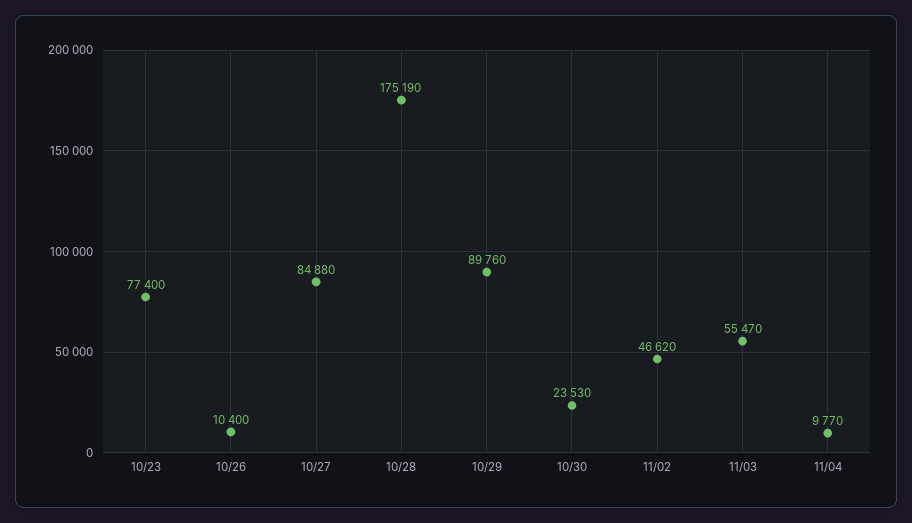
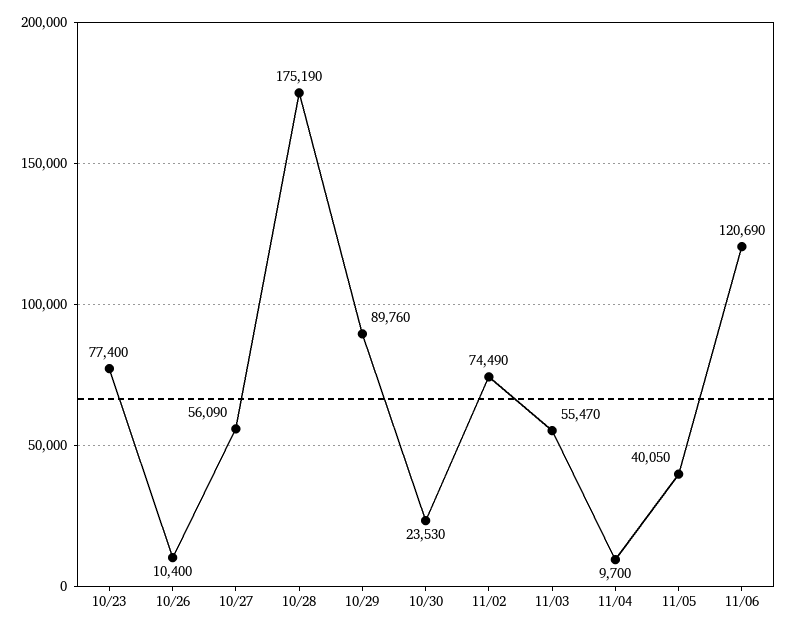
10/27: 84880 -> 56090
11/02: 46620 -> 74490
11/04: 9770 -> 9700
11/05: none -> 40050
11/06: none -> 120690

